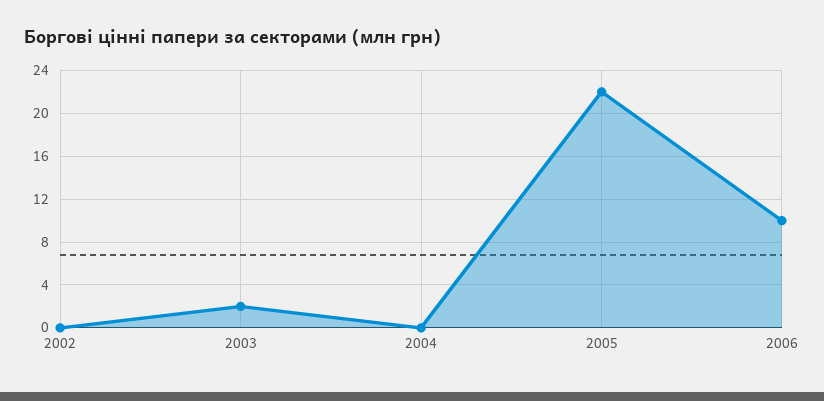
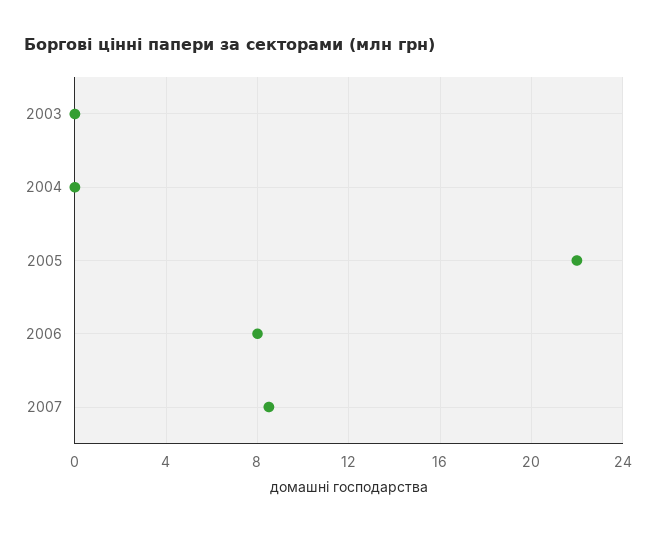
2002: 0 -> none
2003: 2 -> 0
2006: 10 -> 8
2007: none -> 8.5

